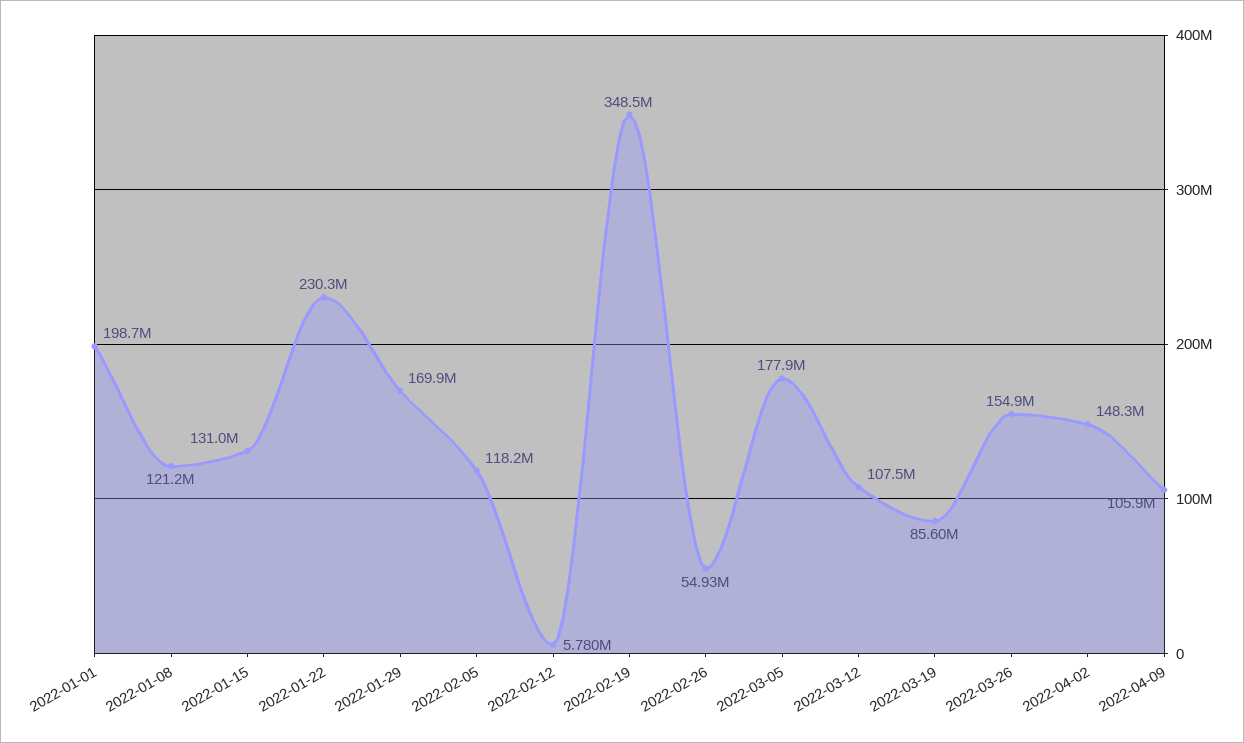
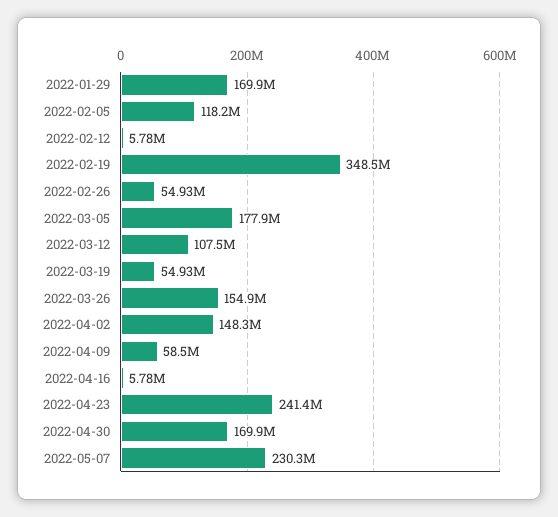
2022-01-01: 198700000 -> none
2022-01-08: 121200000 -> none
2022-01-15: 131000000 -> none
2022-01-22: 230300000 -> none
2022-03-19: 85600000 -> 54930000
2022-04-09: 105900000 -> 58500000
2022-04-16: none -> 5780000
2022-04-23: none -> 241400000
2022-04-30: none -> 169900000
2022-05-07: none -> 230300000

